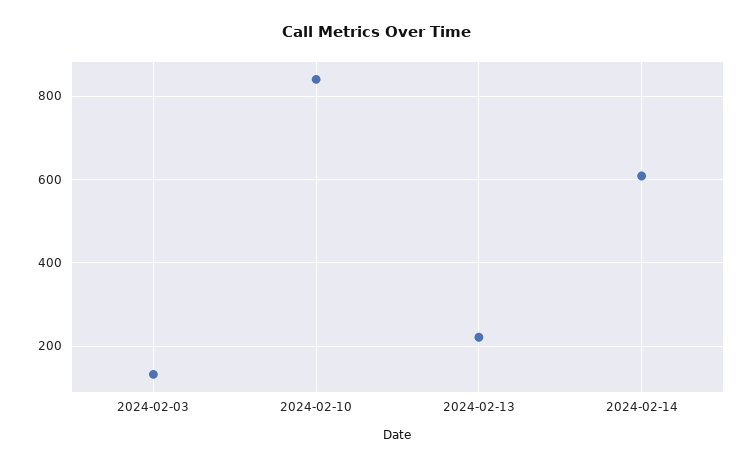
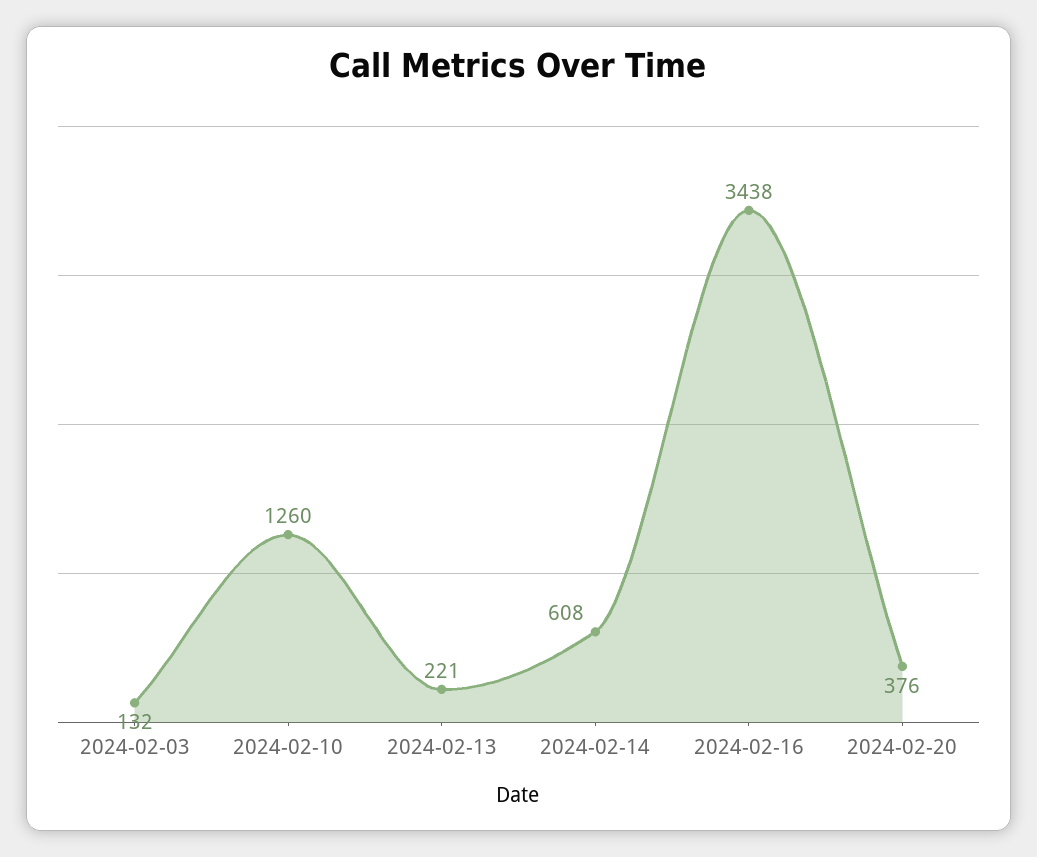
2024-02-10: 840 -> 1260
2024-02-16: none -> 3438
2024-02-20: none -> 376

